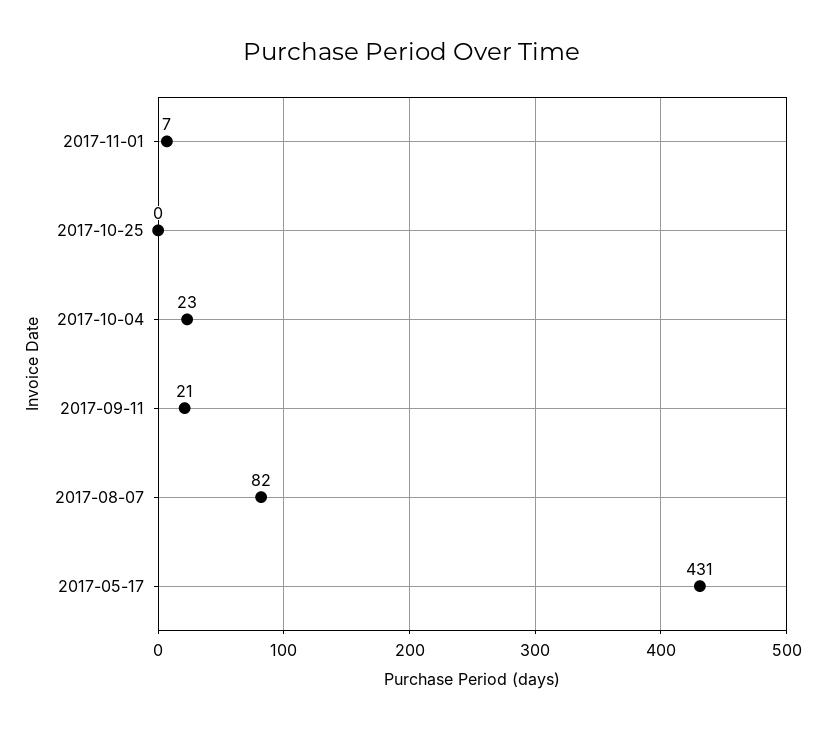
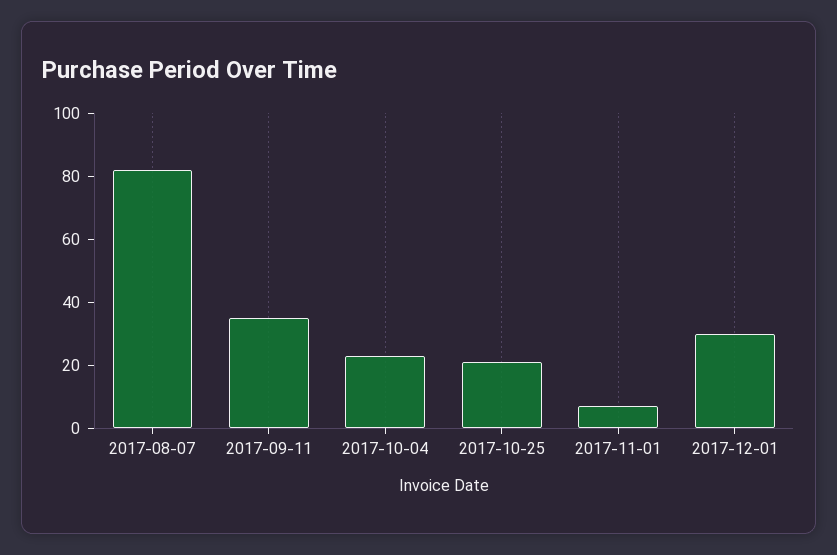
2017-10-25: 0 -> 20
2017-09-11: 21 -> 35
2017-05-17: 431 -> none
2017-12-01: none -> 30

